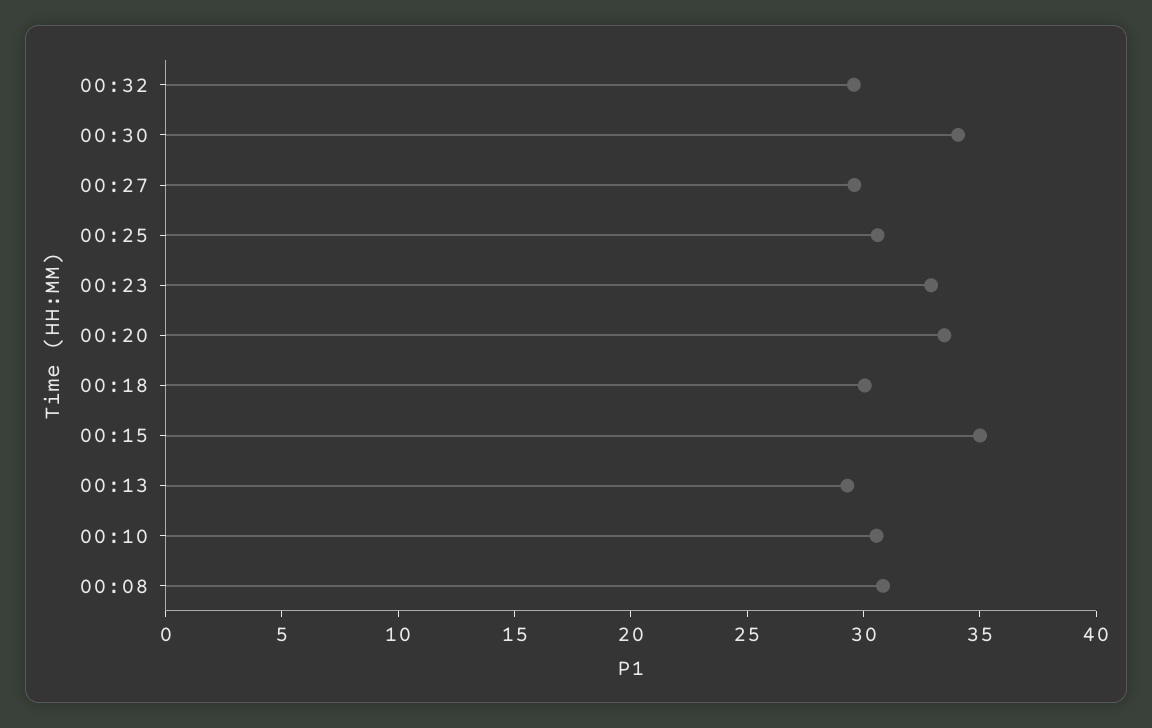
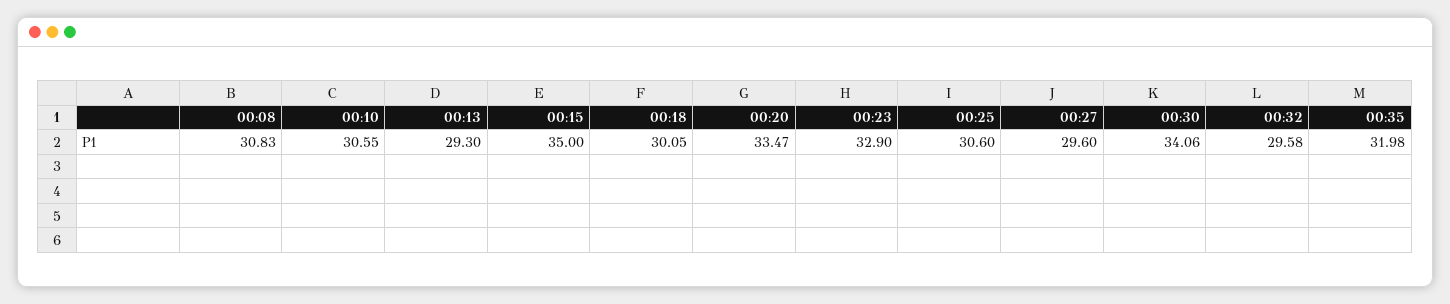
00:35: none -> 31.98

